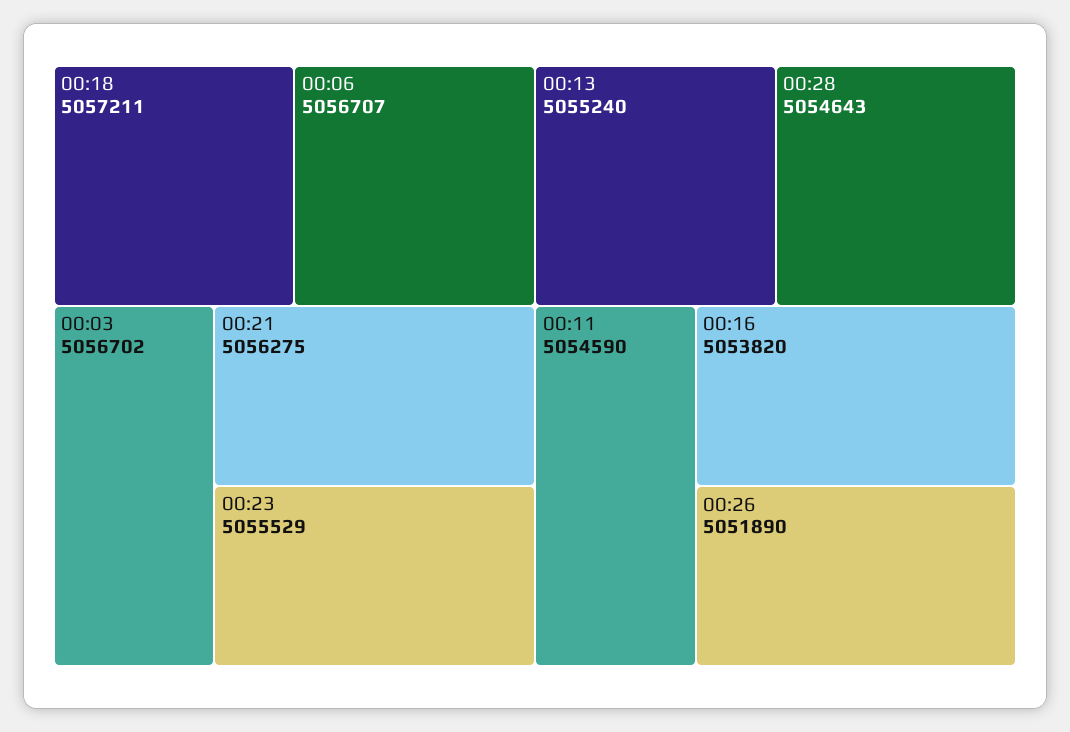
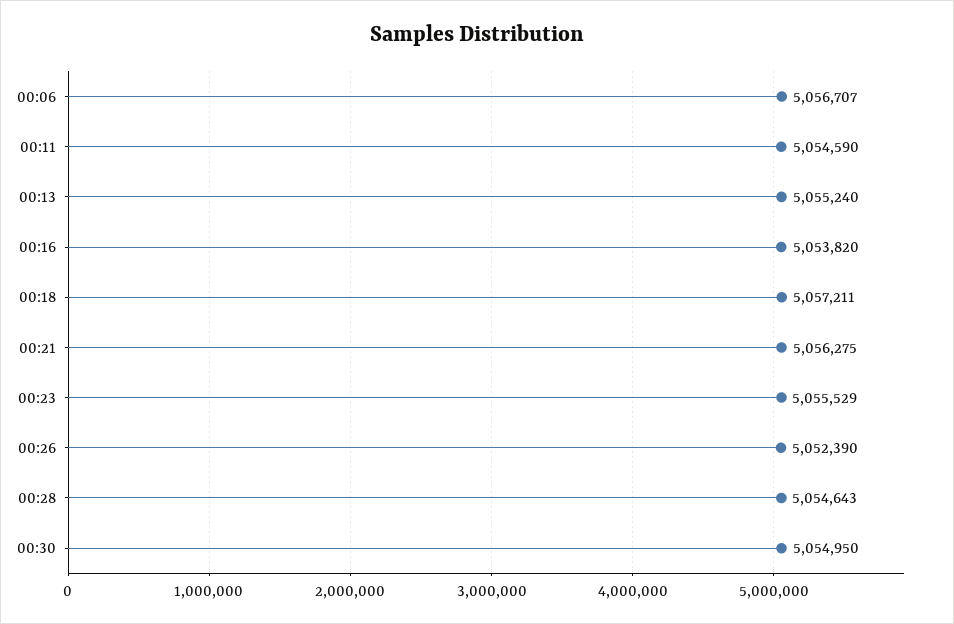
00:03: 5056702 -> none
00:26: 5051890 -> 5052390
00:30: none -> 5054950

